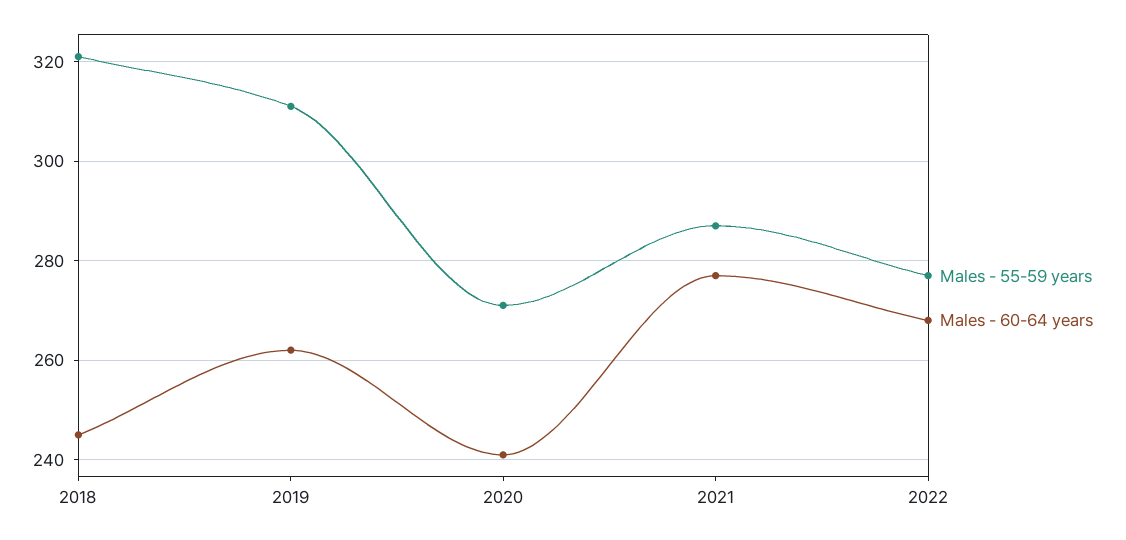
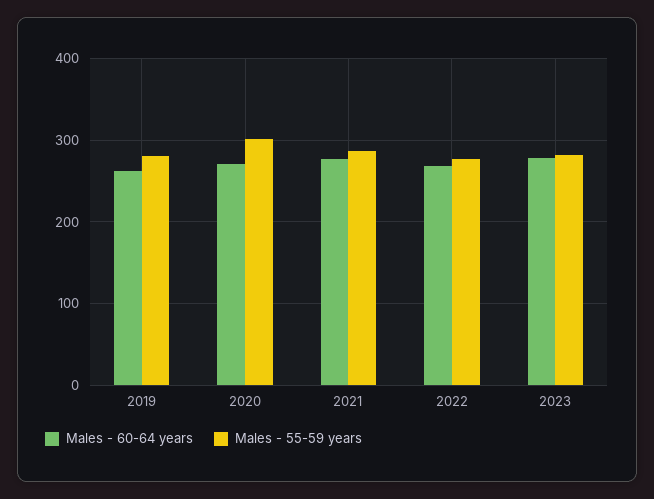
Males - 55-59 years, 2018: 320 -> none
Males - 60-64 years, 2018: 245 -> none
Males - 55-59 years, 2019: 310 -> 280
Males - 55-59 years, 2020: 270 -> 300
Males - 60-64 years, 2020: 240 -> 270
Males - 60-64 years, 2023: none -> 280
Males - 55-59 years, 2023: none -> 280

